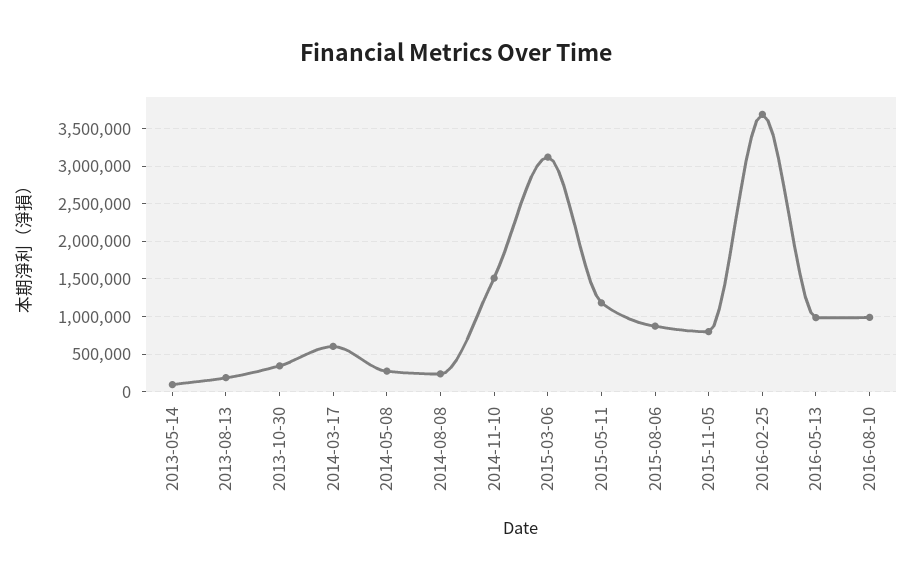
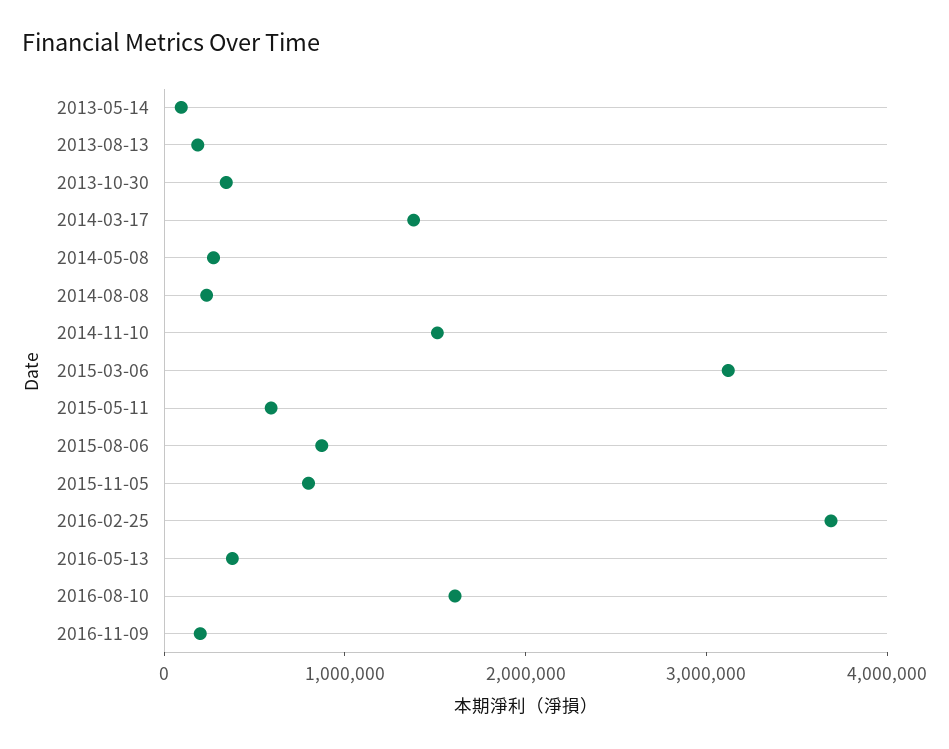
2014-03-17: 600000 -> 1400000
2015-05-11: 1200000 -> 600000
2016-05-13: 1000000 -> 400000
2016-08-10: 1000000 -> 1600000
2016-11-09: none -> 200000

